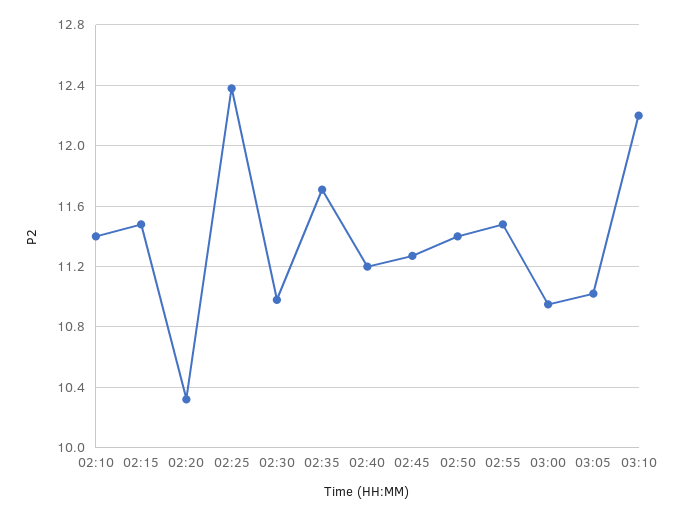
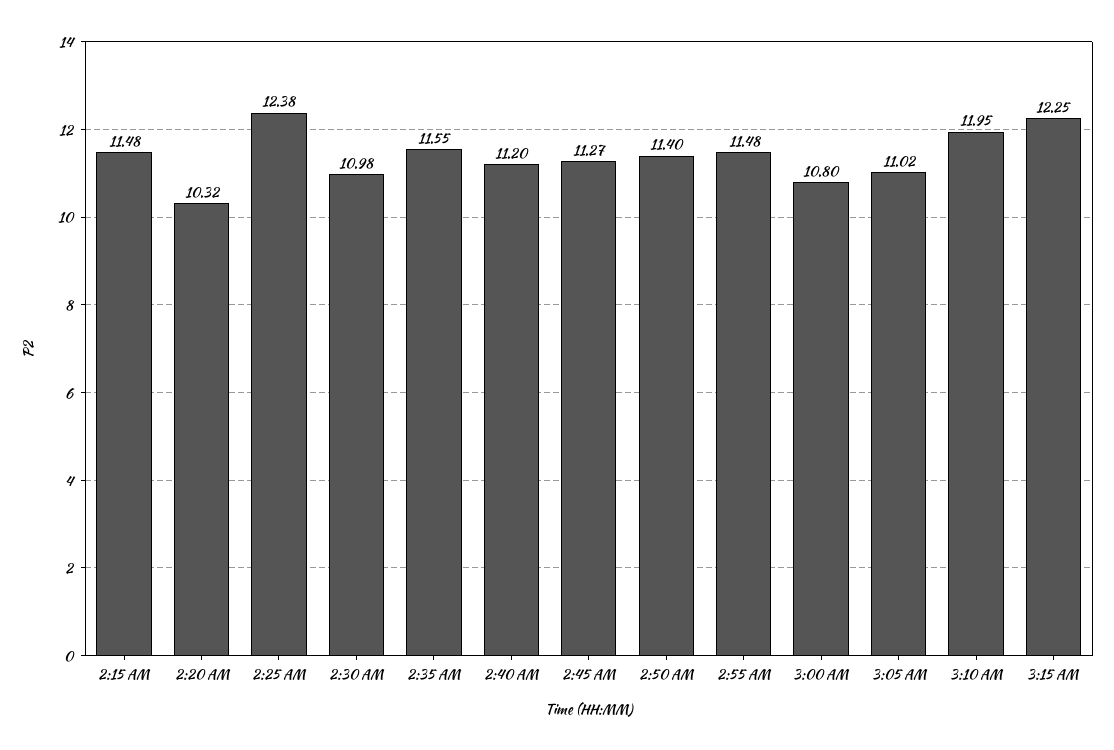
02:10: 11.4 -> none
02:35: 11.7 -> 11.55
03:00: 10.95 -> 10.8
03:10: 12.2 -> 11.95
3:15 AM: none -> 12.25

